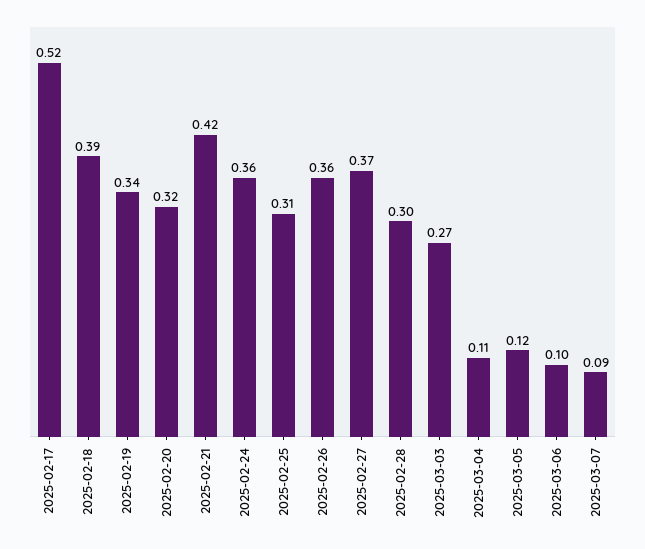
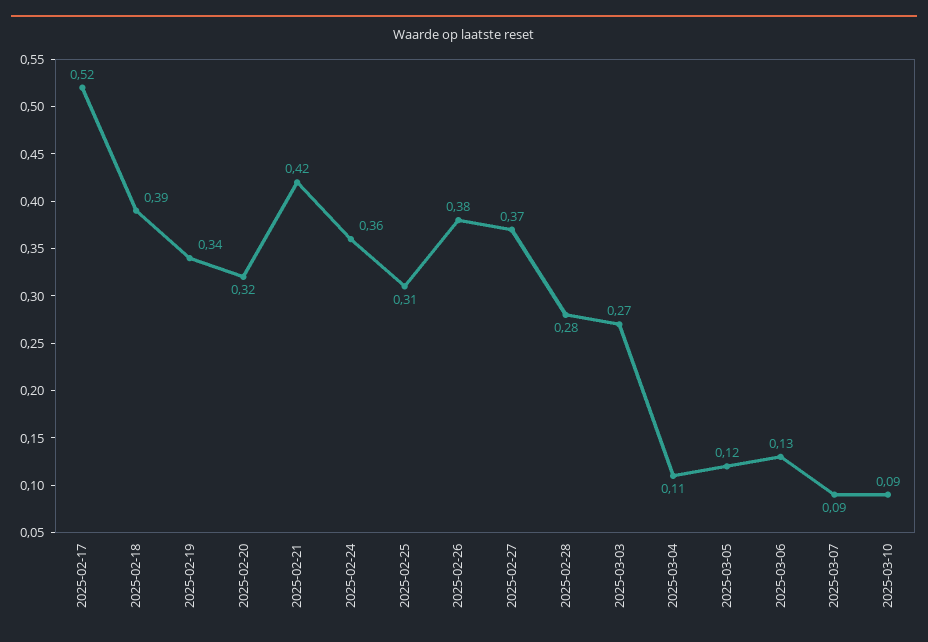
2025-02-26: 0.36 -> 0.38
2025-02-28: 0.3 -> 0.28
2025-03-06: 0.1 -> 0.13
2025-03-10: none -> 0.09

